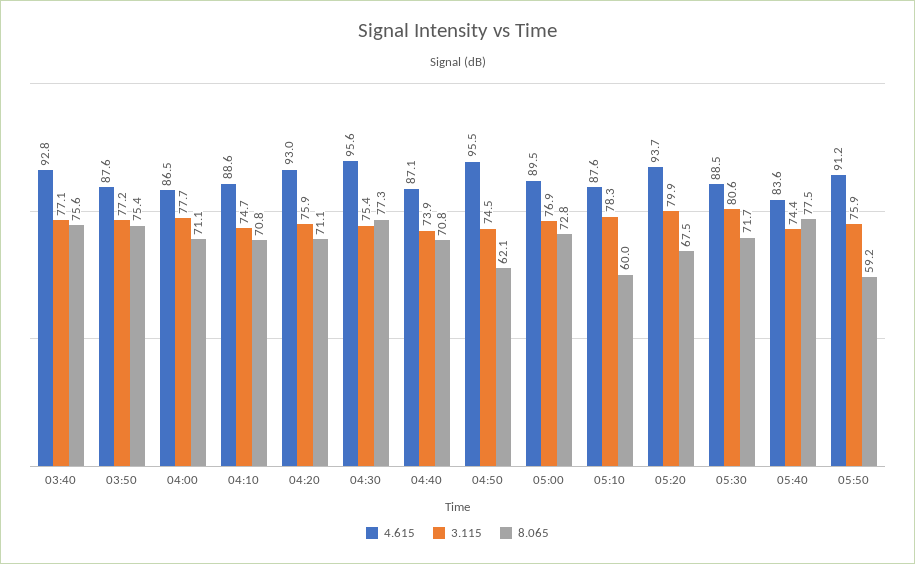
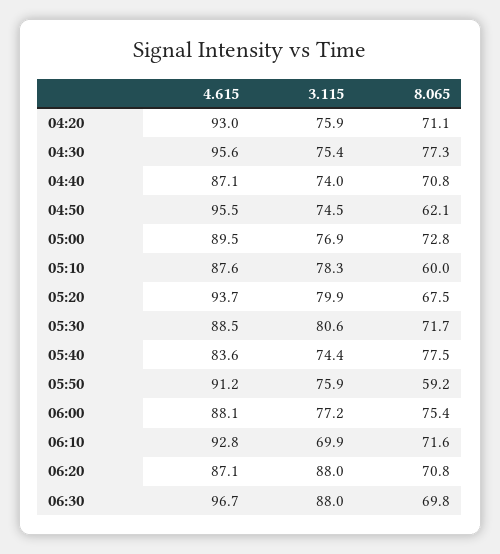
4.615, 03:40: 92.8 -> none
3.115, 03:40: 77.1 -> none
8.065, 03:40: 75.6 -> none
4.615, 03:50: 87.6 -> none
3.115, 03:50: 77.2 -> none
8.065, 03:50: 75.4 -> none
4.615, 04:00: 86.5 -> none
3.115, 04:00: 77.7 -> none
8.065, 04:00: 71.1 -> none
4.615, 04:10: 88.6 -> none
3.115, 04:10: 74.7 -> none
8.065, 04:10: 70.8 -> none
3.115, 04:40: 73.9 -> 74
4.615, 06:00: none -> 88.1
3.115, 06:00: none -> 77.2
8.065, 06:00: none -> 75.4
4.615, 06:10: none -> 92.8
3.115, 06:10: none -> 69.9
8.065, 06:10: none -> 71.6
4.615, 06:20: none -> 87.1
3.115, 06:20: none -> 88
8.065, 06:20: none -> 70.8
4.615, 06:30: none -> 96.7
3.115, 06:30: none -> 88
8.065, 06:30: none -> 69.8

